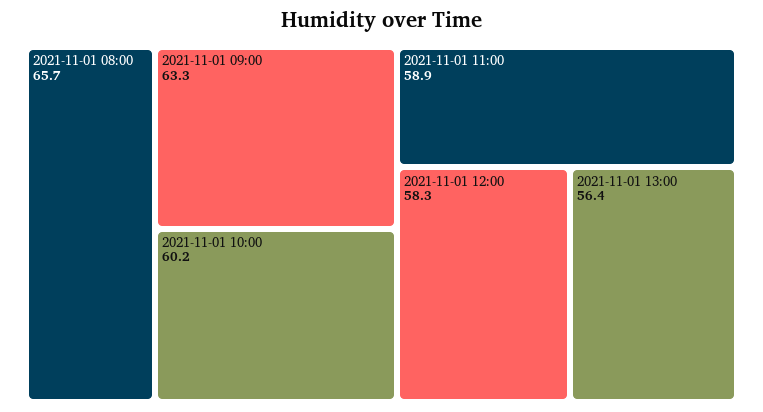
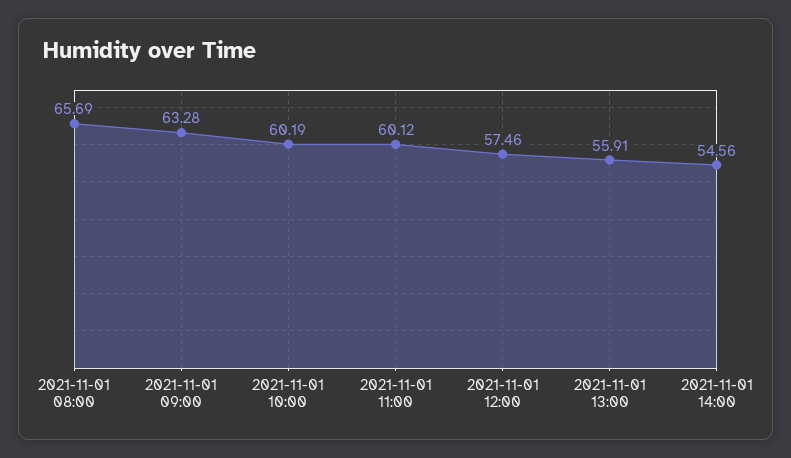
2021-11-01 11:00: 58.9 -> 60.12
2021-11-01 12:00: 58.3 -> 57.46
2021-11-01 13:00: 56.4 -> 55.91
2021-11-01 14:00: none -> 54.56

